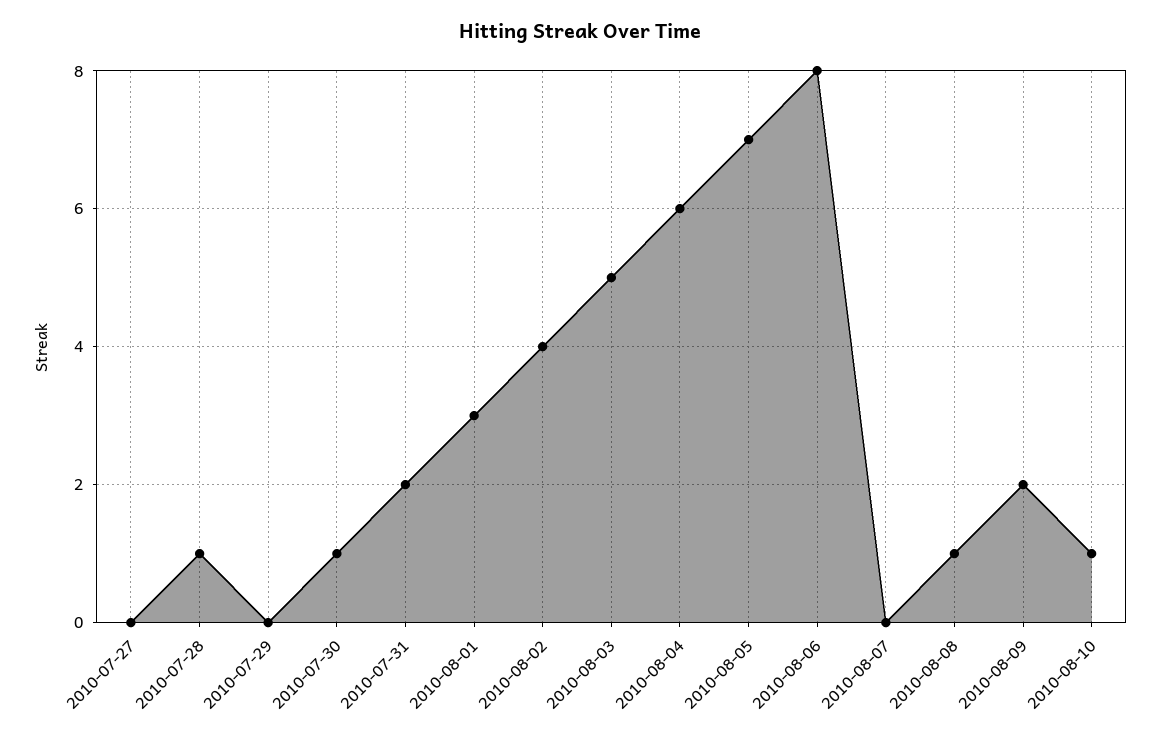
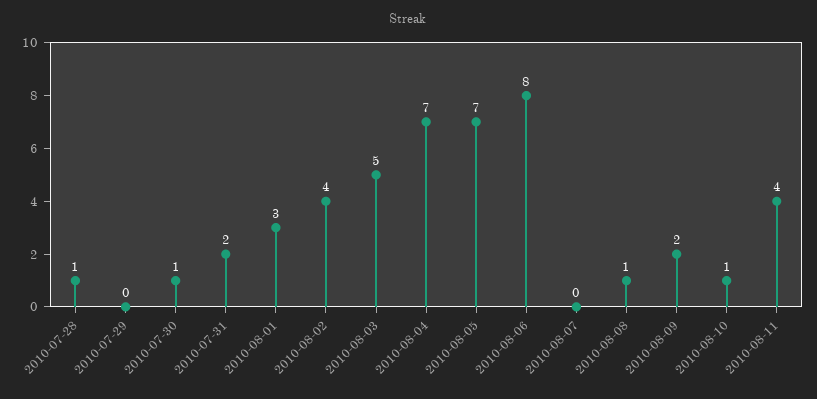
2010-07-27: 0 -> none
2010-08-04: 6 -> 7
2010-08-11: none -> 4

